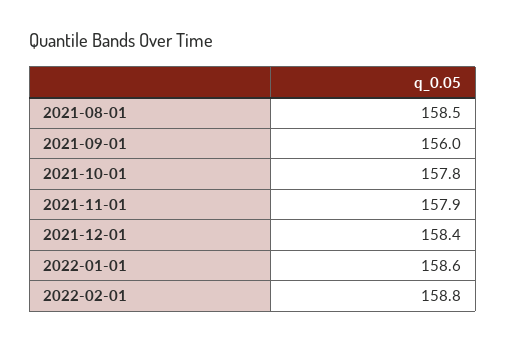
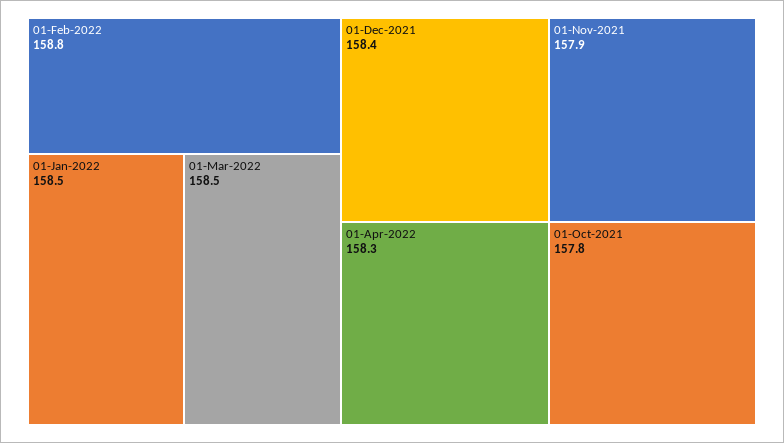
2021-08-01: 158.5 -> none
2021-09-01: 156 -> none
2022-01-01: 158.6 -> 158.5
01-Mar-2022: none -> 158.5
01-Apr-2022: none -> 158.3

